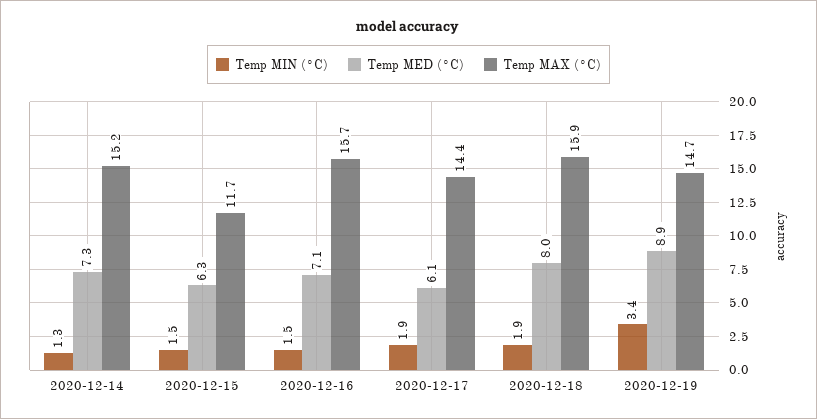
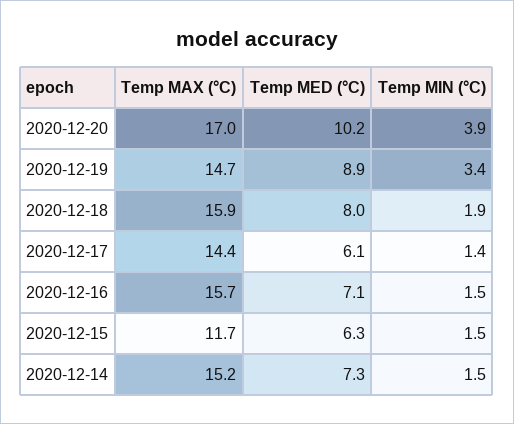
Temp MIN (°C), 2020-12-14: 1.3 -> 1.5
Temp MIN (°C), 2020-12-17: 1.9 -> 1.4
Temp MAX (°C), 2020-12-20: none -> 17
Temp MED (°C), 2020-12-20: none -> 10.2
Temp MIN (°C), 2020-12-20: none -> 3.9

